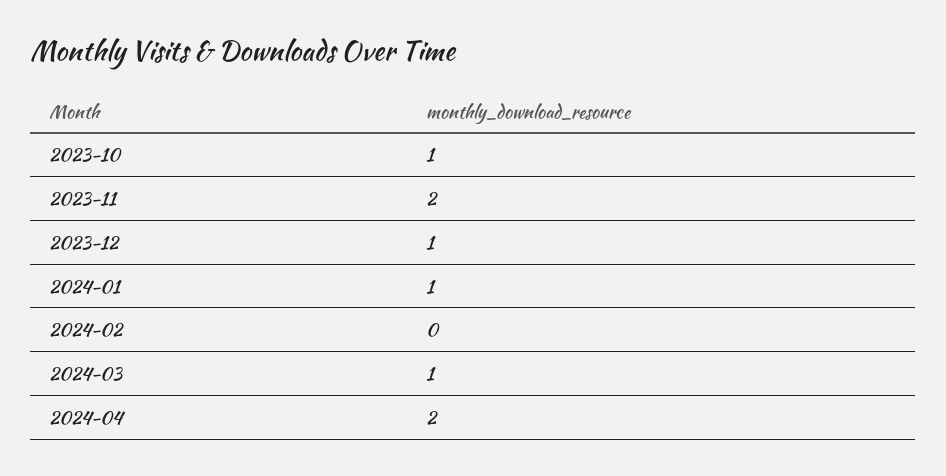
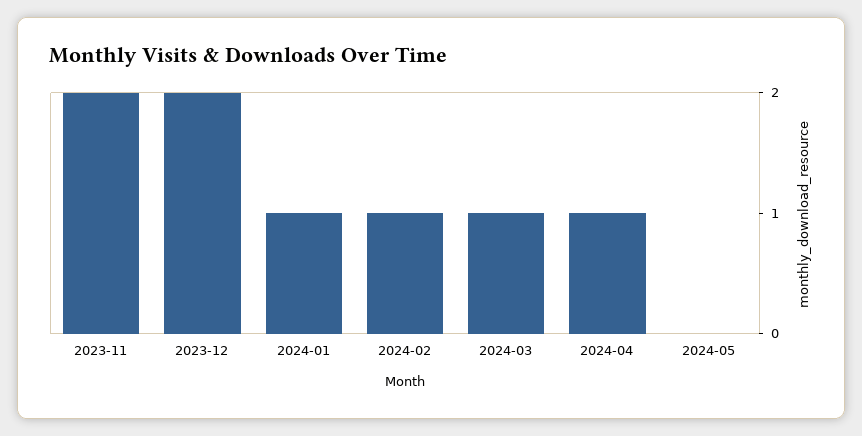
2023-10: 1 -> none
2023-12: 1 -> 2
2024-02: 0 -> 1
2024-04: 2 -> 1
2024-05: none -> 0

